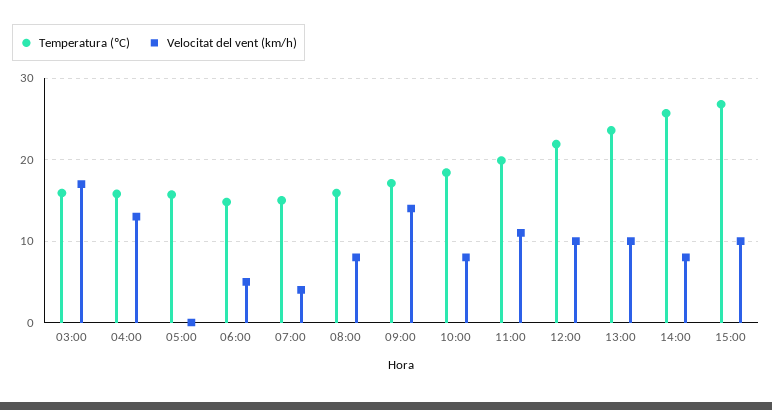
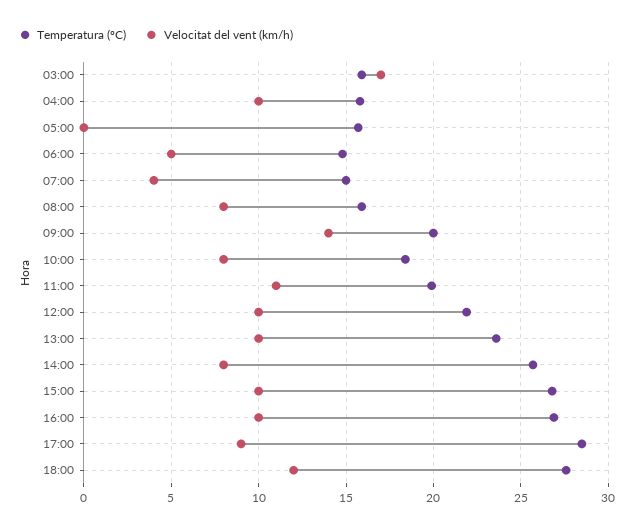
Velocitat del vent (km/h), 04:00: 13 -> 10
Temperatura (ºC), 09:00: 17 -> 20
Temperatura (ºC), 16:00: none -> 27
Velocitat del vent (km/h), 16:00: none -> 10
Temperatura (ºC), 17:00: none -> 28.5
Velocitat del vent (km/h), 17:00: none -> 9
Temperatura (ºC), 18:00: none -> 27.5
Velocitat del vent (km/h), 18:00: none -> 12

